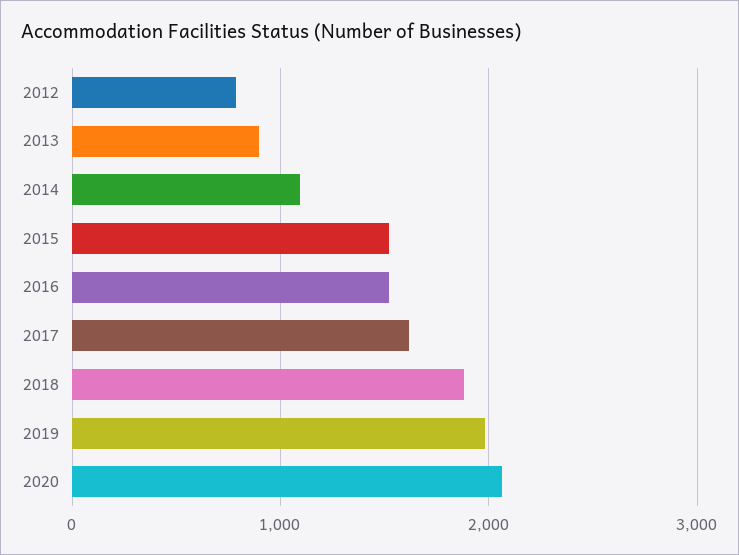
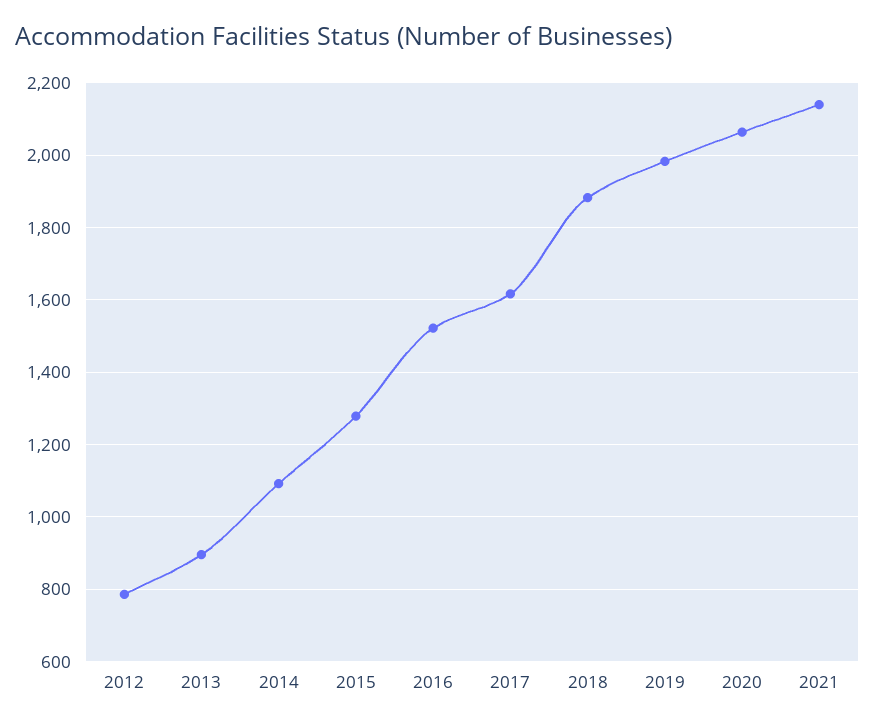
2015: 1500 -> 1280
2021: none -> 2140

